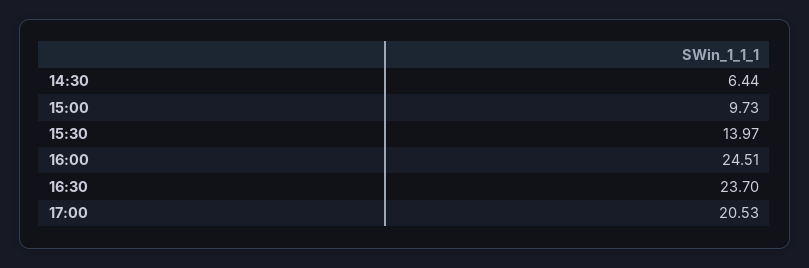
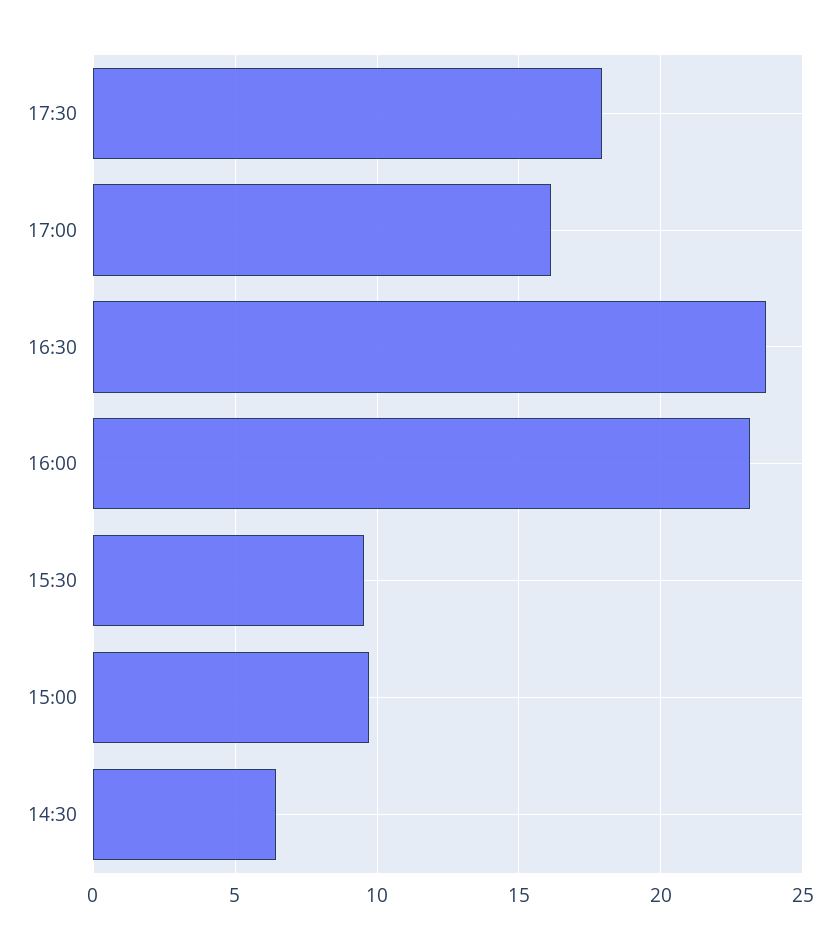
15:30: 13.97 -> 9.5
16:00: 24.51 -> 23
17:00: 20.53 -> 16
17:30: none -> 18

